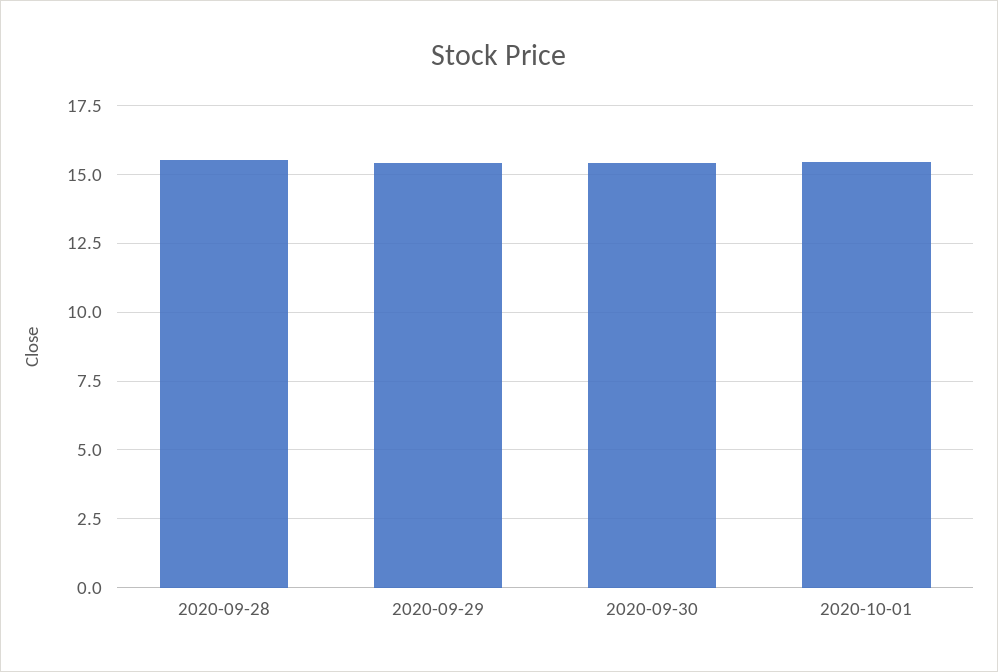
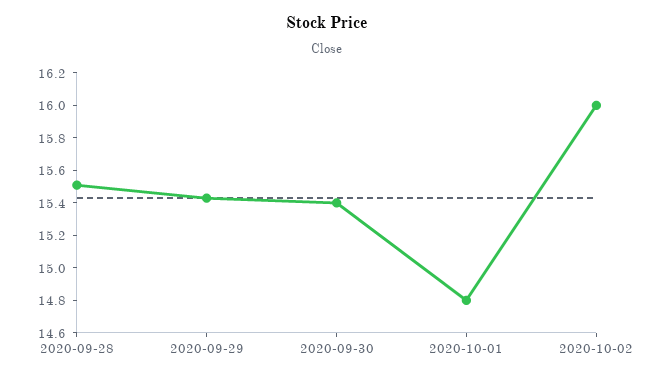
2020-10-01: 15.5 -> 14.8
2020-10-02: none -> 16

